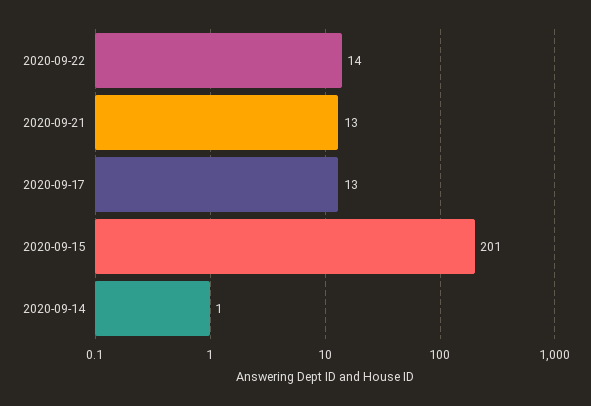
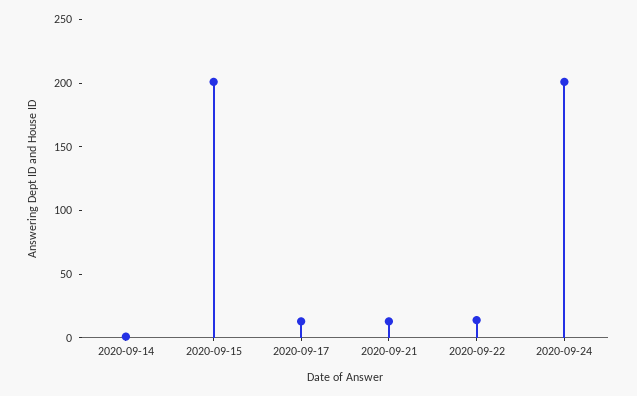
2020-09-24: none -> 200

